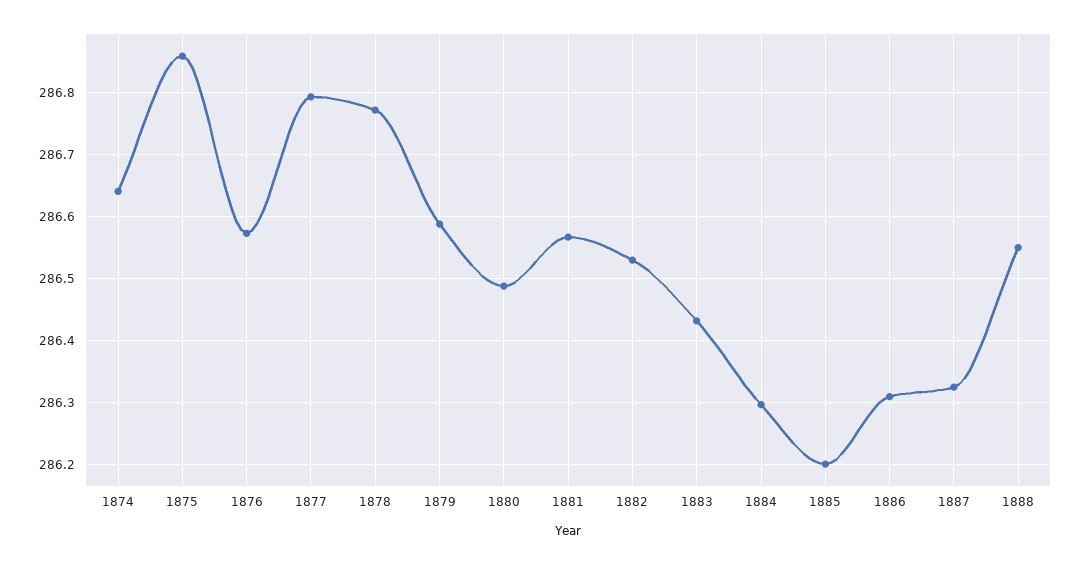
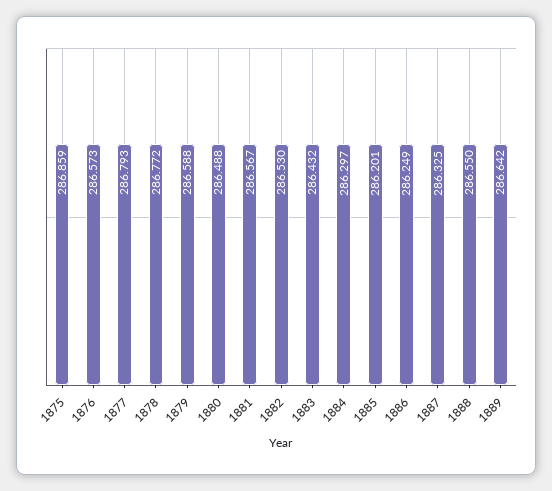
1874: 286.64 -> none
1886: 286.31 -> 286.249
1889: none -> 286.642

